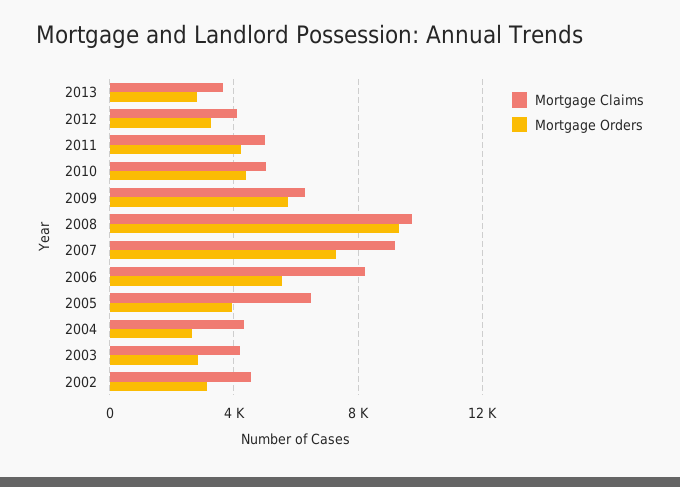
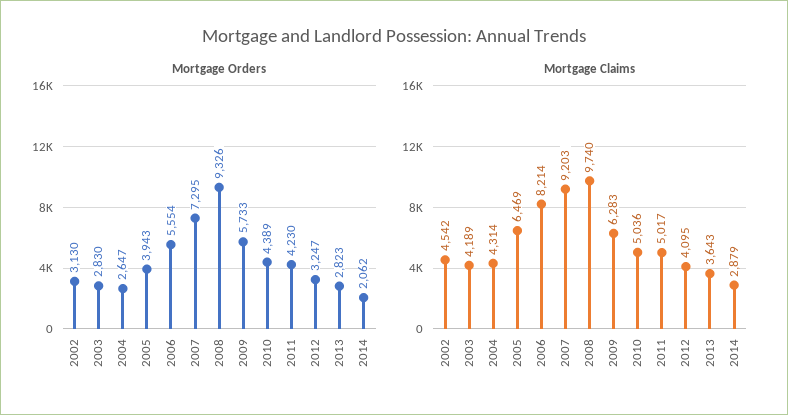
Mortgage Orders, 2014: none -> 2062
Mortgage Claims, 2014: none -> 2879

